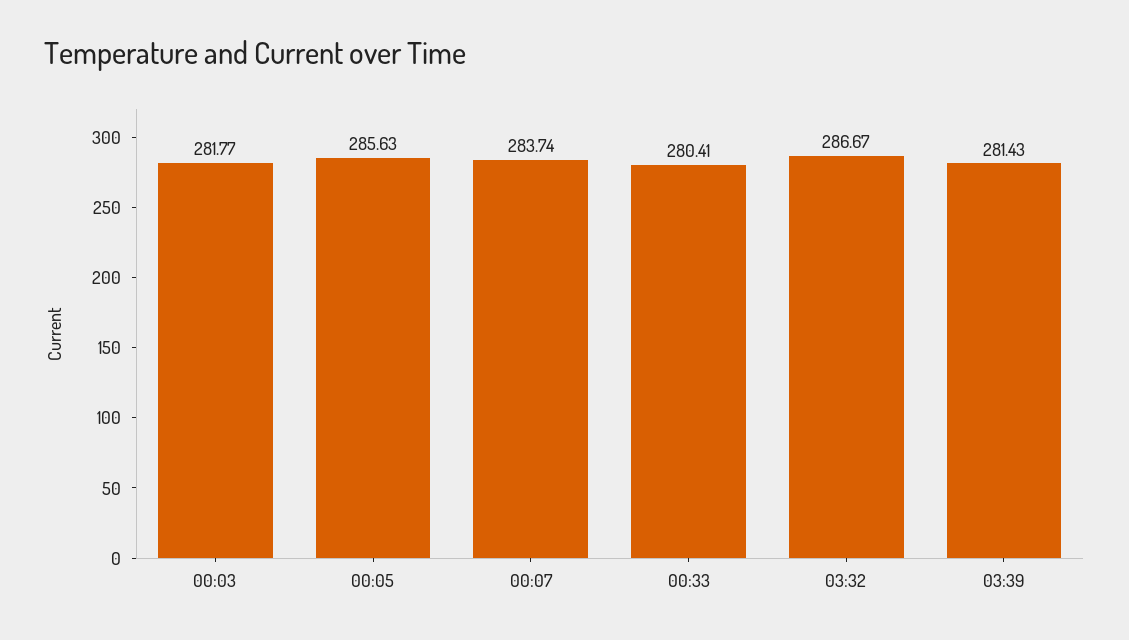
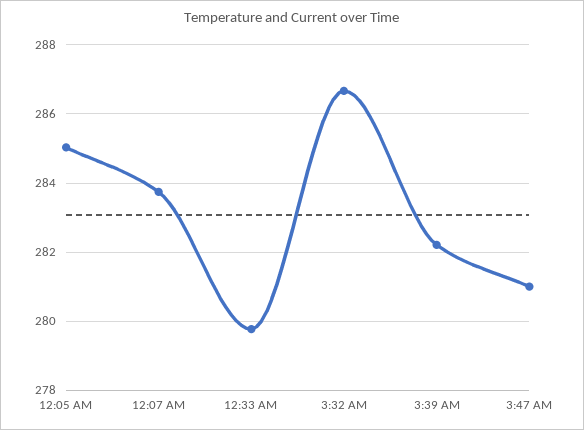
00:03: 281.77 -> none
00:05: 285.63 -> 285
00:33: 280.41 -> 279.8
03:39: 281.43 -> 282.2
3:47 AM: none -> 281

